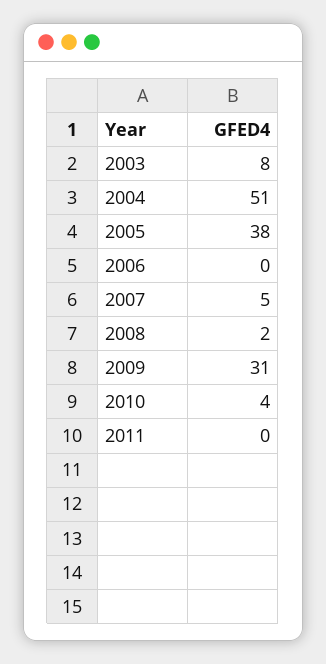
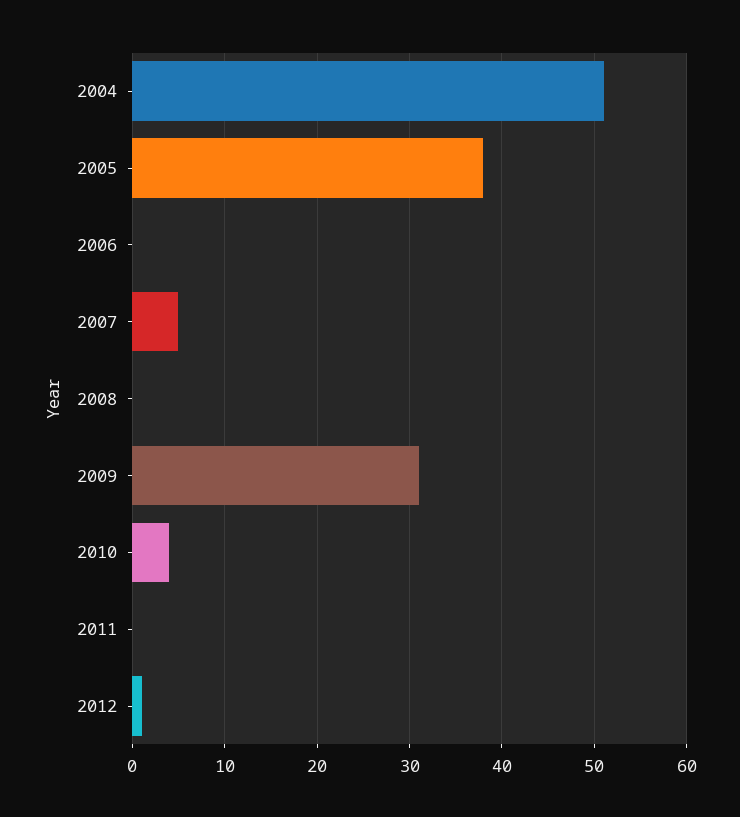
2003: 8 -> none
2008: 2 -> 0
2012: none -> 1

